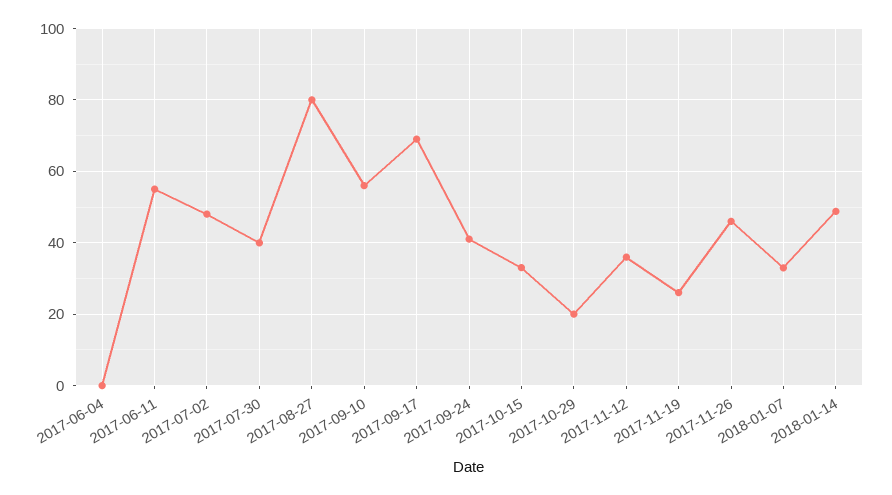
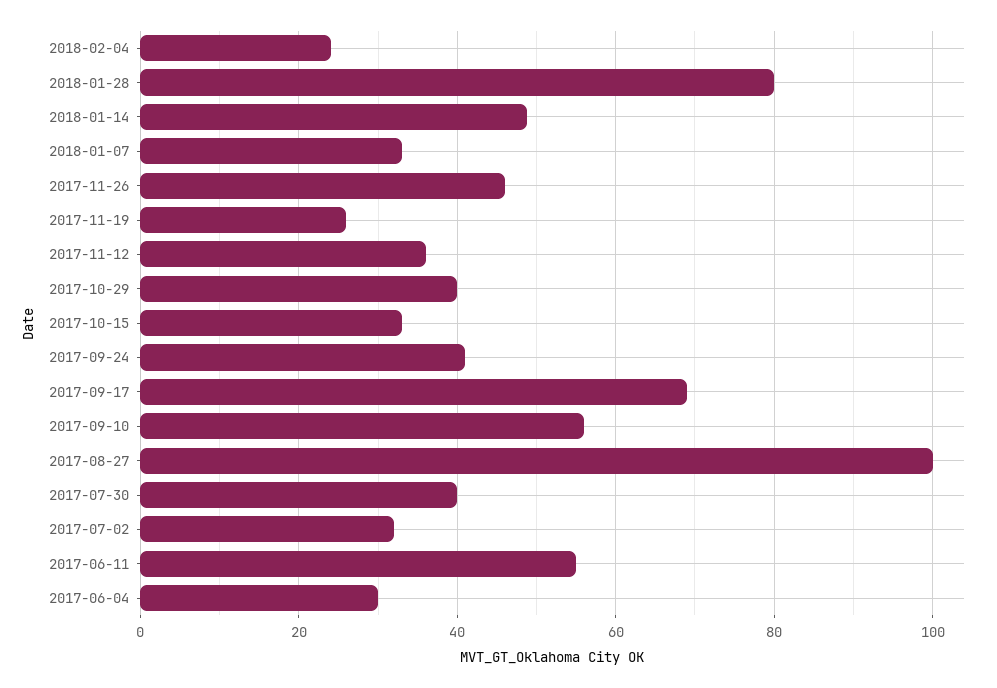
2017-06-04: 0 -> 30
2017-07-02: 48 -> 32
2017-08-27: 80 -> 100
2017-10-29: 20 -> 40
2018-02-04: none -> 24
2018-01-28: none -> 80

